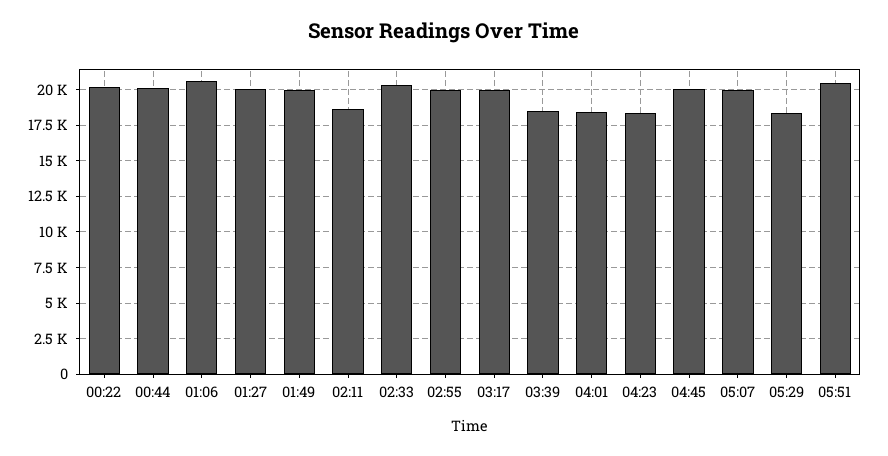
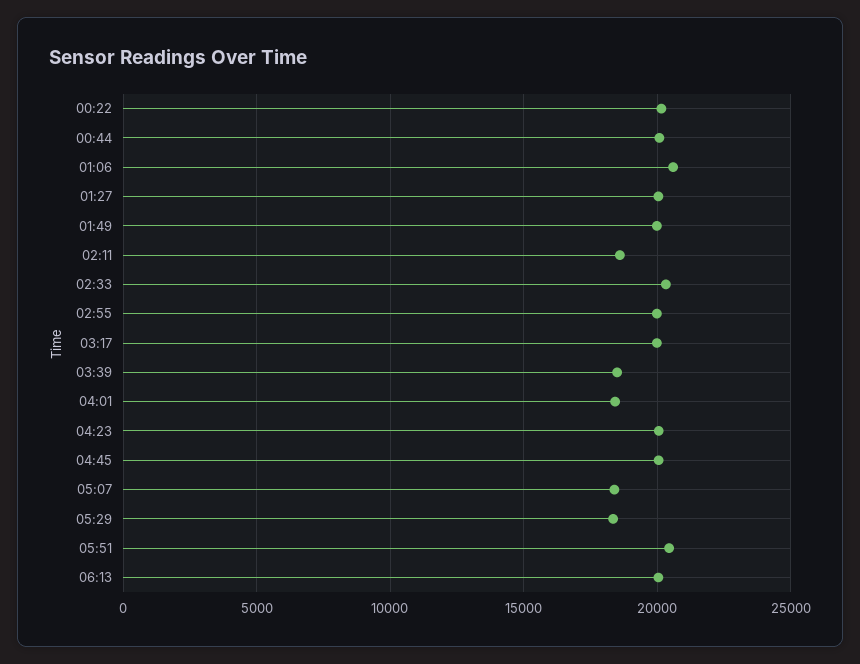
04:23: 18500 -> 20000
05:07: 20000 -> 18500
06:13: none -> 20000

